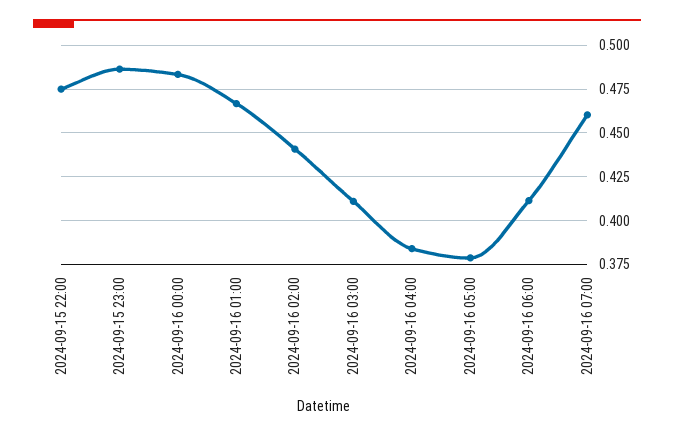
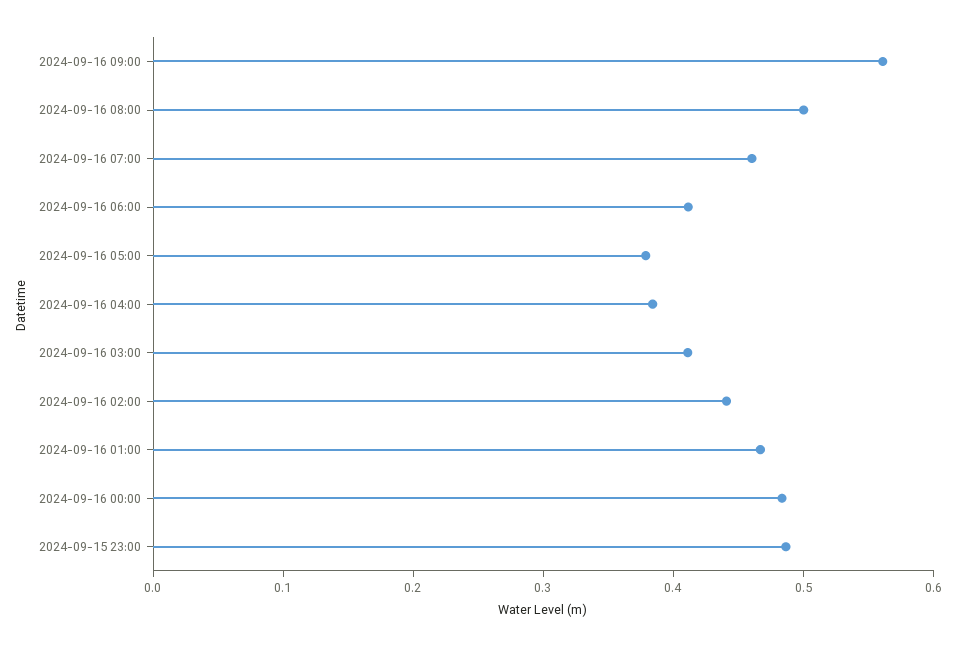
2024-09-15 22:00: 0.475 -> none
2024-09-16 09:00: none -> 0.56
2024-09-16 08:00: none -> 0.5

